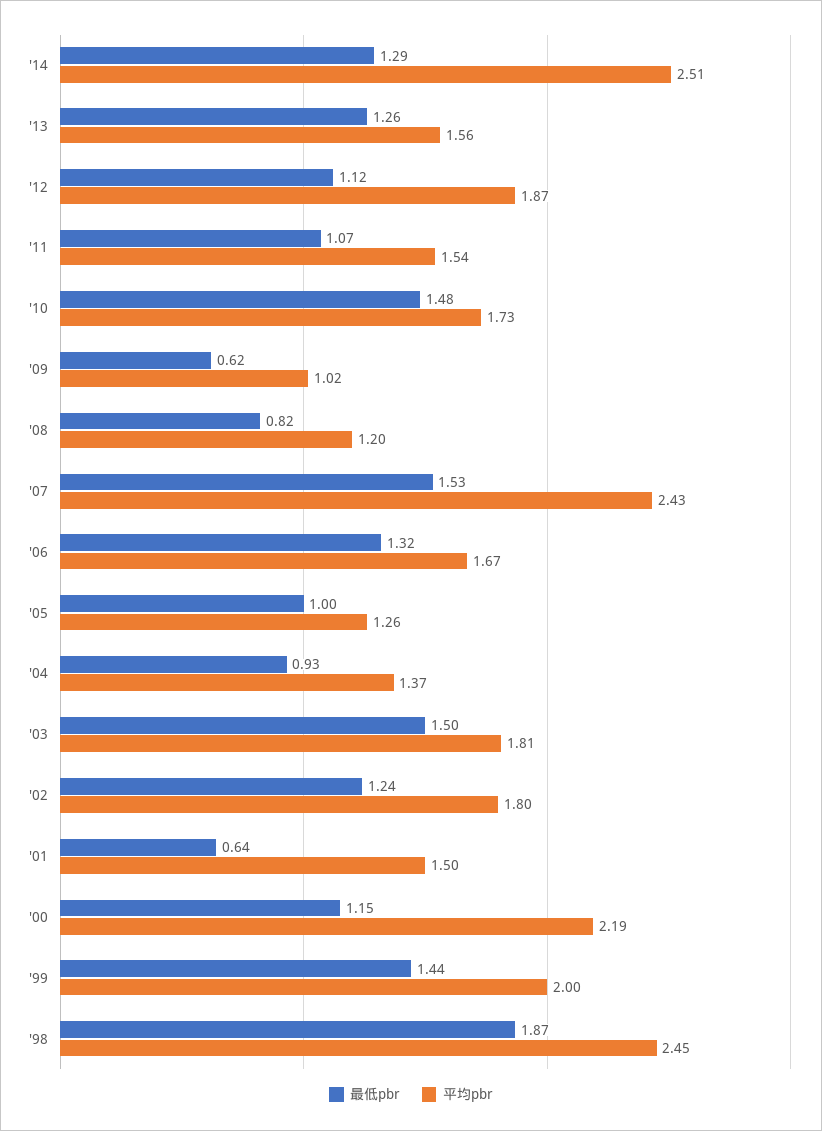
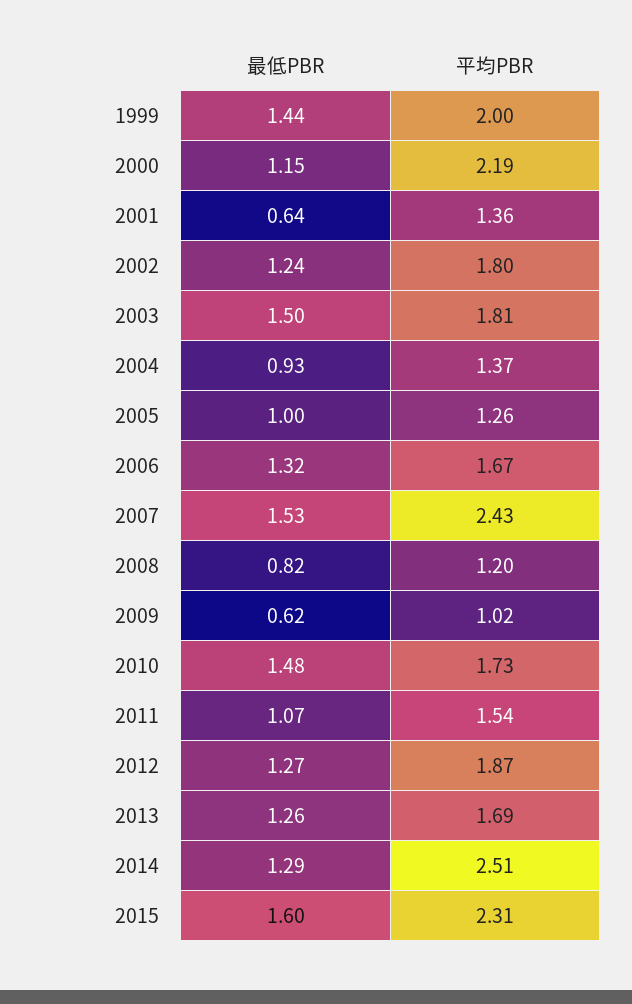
平均pbr, '13: 1.56 -> 1.69
最低pbr, '12: 1.12 -> 1.27
平均pbr, '01: 1.5 -> 1.36
最低pbr, '98: 1.87 -> none
平均pbr, '98: 2.45 -> none
最低pbr, 2015: none -> 1.6
平均pbr, 2015: none -> 2.31

